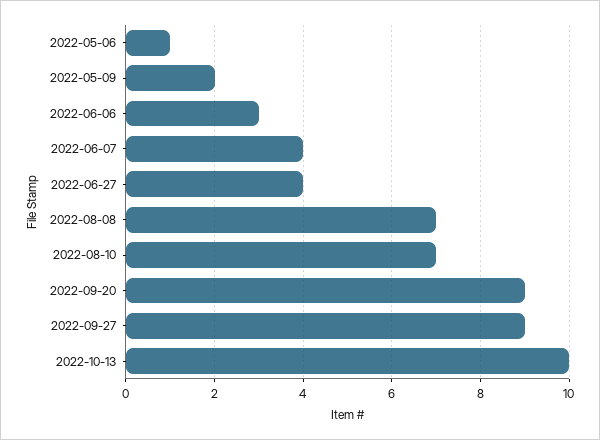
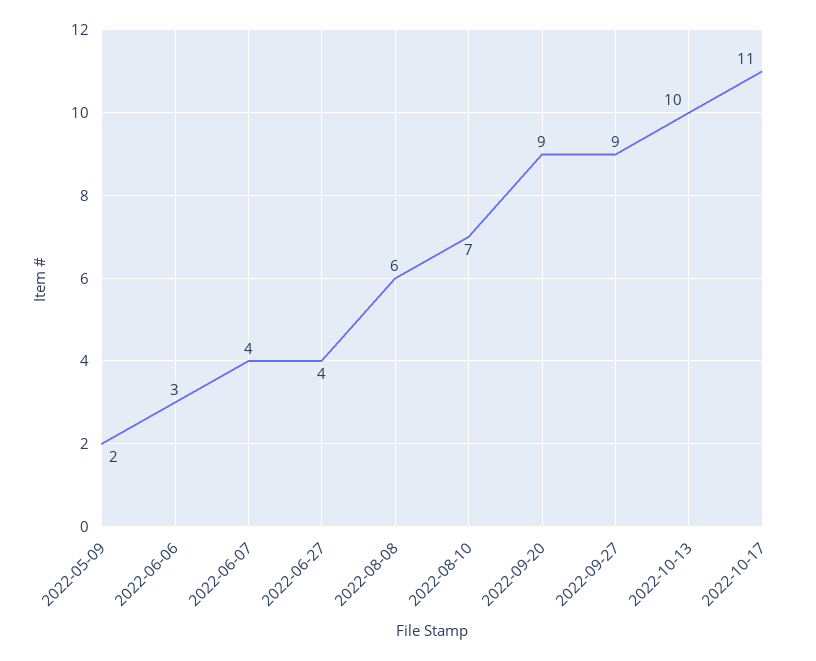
2022-05-06: 1 -> none
2022-08-08: 7 -> 6
2022-10-17: none -> 11

